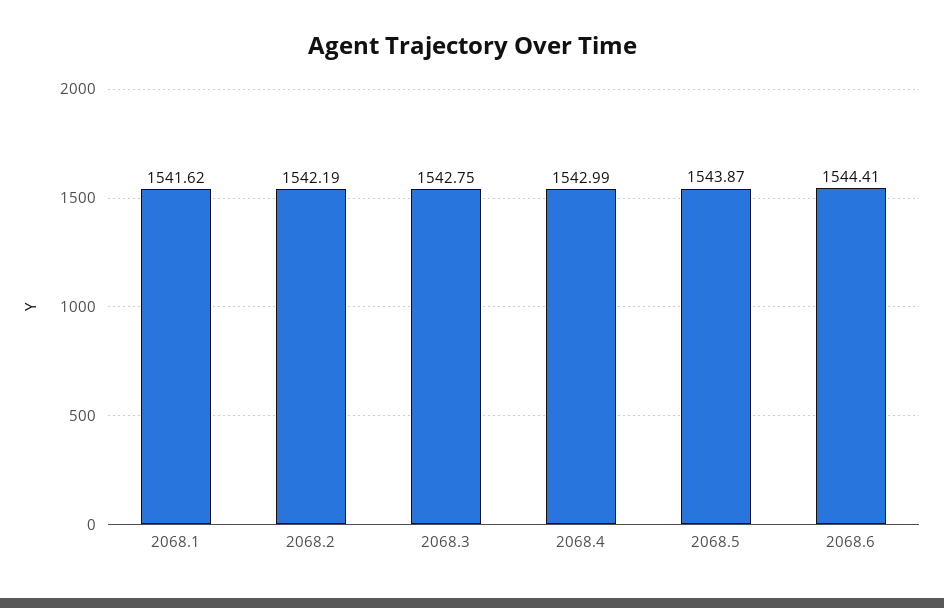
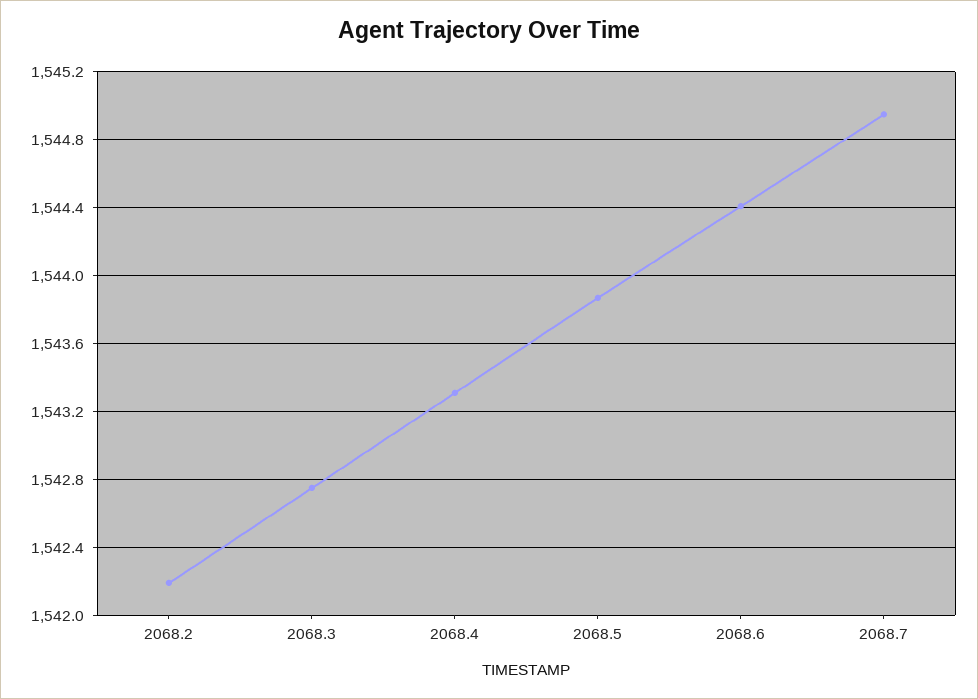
2068.1: 1541.62 -> none
2068.4: 1542.99 -> 1543.3
2068.7: none -> 1544.95

